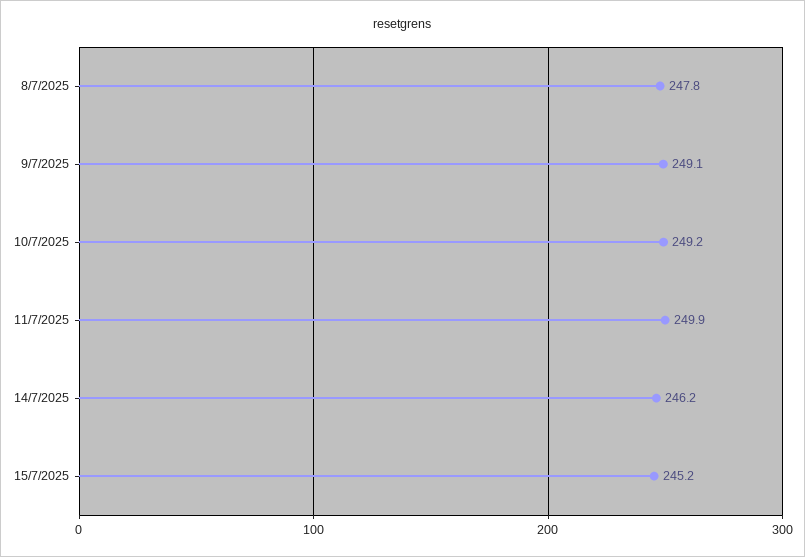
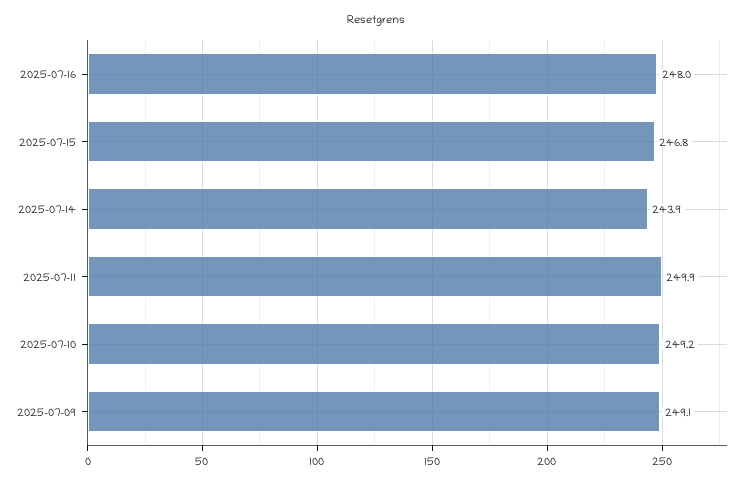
8/7/2025: 247.8 -> none
14/7/2025: 246.2 -> 243.9
15/7/2025: 245.2 -> 246.8
2025-07-16: none -> 248

